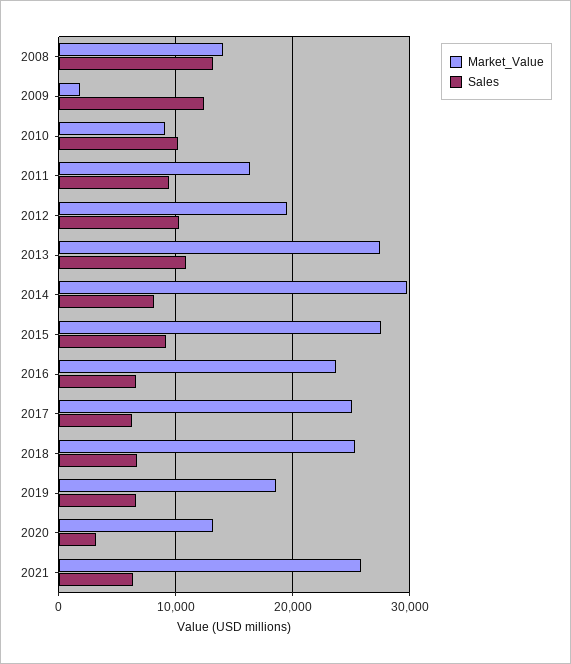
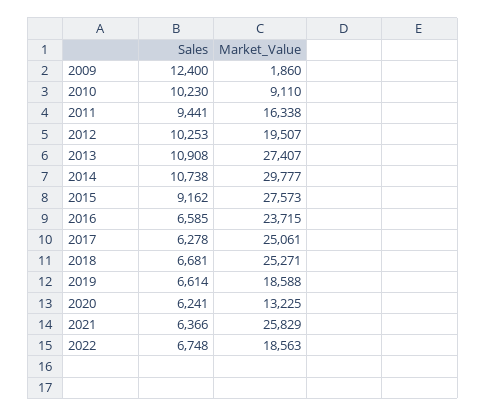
Market_Value, 2008: 14000 -> none
Sales, 2008: 13000 -> none
Sales, 2014: 8000 -> 10738
Sales, 2020: 3000 -> 6241
Sales, 2022: none -> 6748
Market_Value, 2022: none -> 18563

